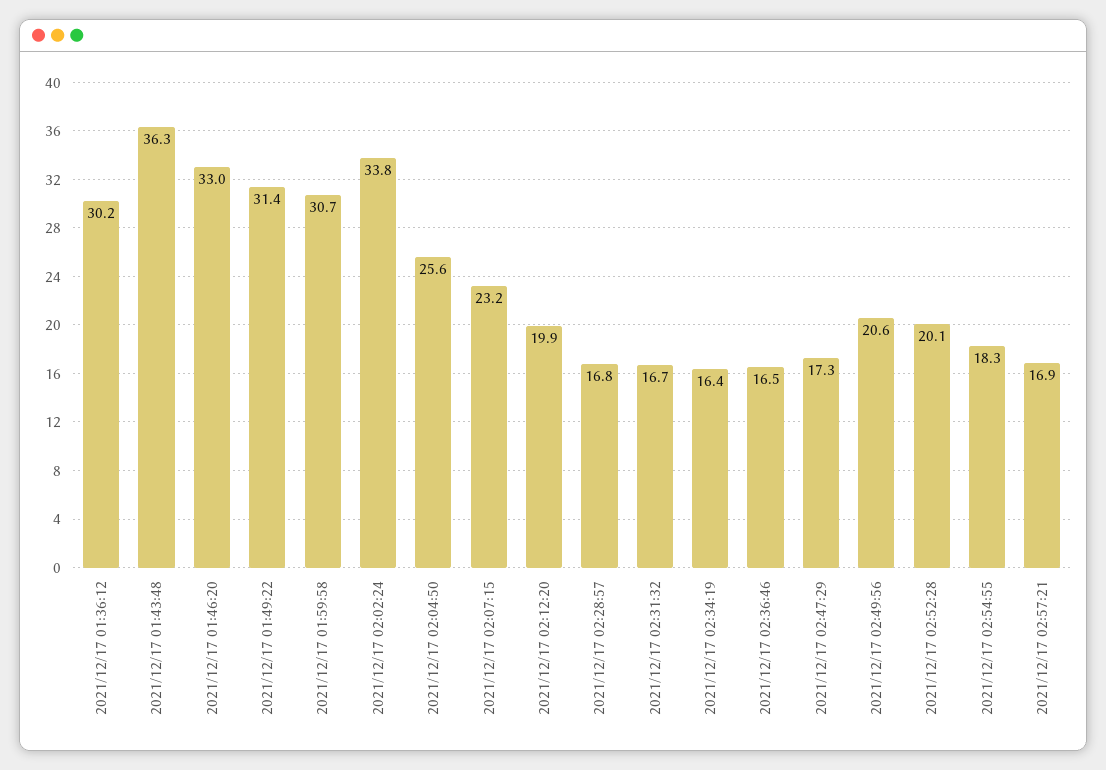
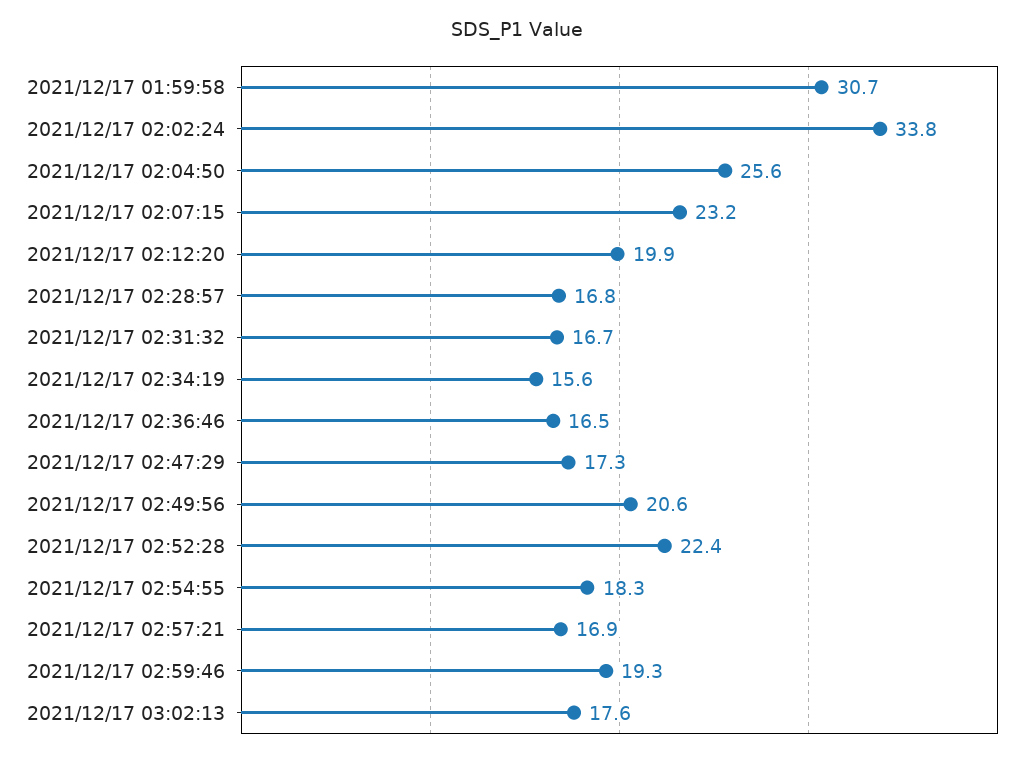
2021/12/17 01:36:12: 30.2 -> none
2021/12/17 01:43:48: 36.3 -> none
2021/12/17 01:46:20: 33 -> none
2021/12/17 01:49:22: 31.4 -> none
2021/12/17 02:34:19: 16.4 -> 15.6
2021/12/17 02:52:28: 20.1 -> 22.4
2021/12/17 02:59:46: none -> 19.3
2021/12/17 03:02:13: none -> 17.6

